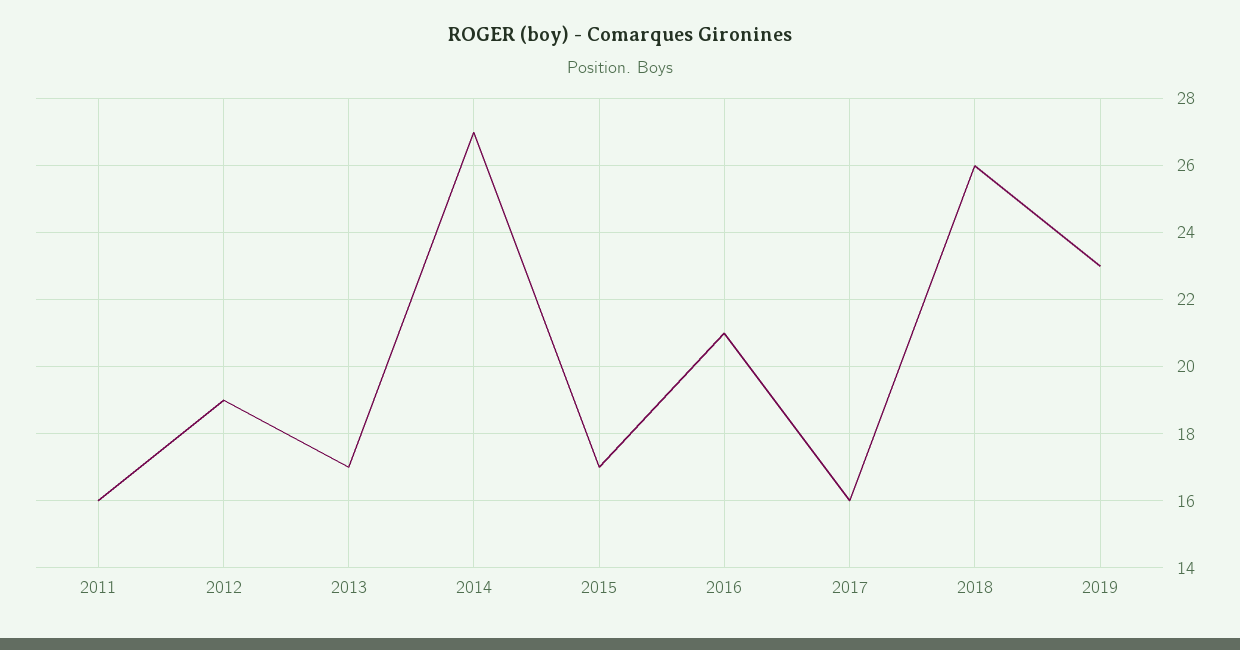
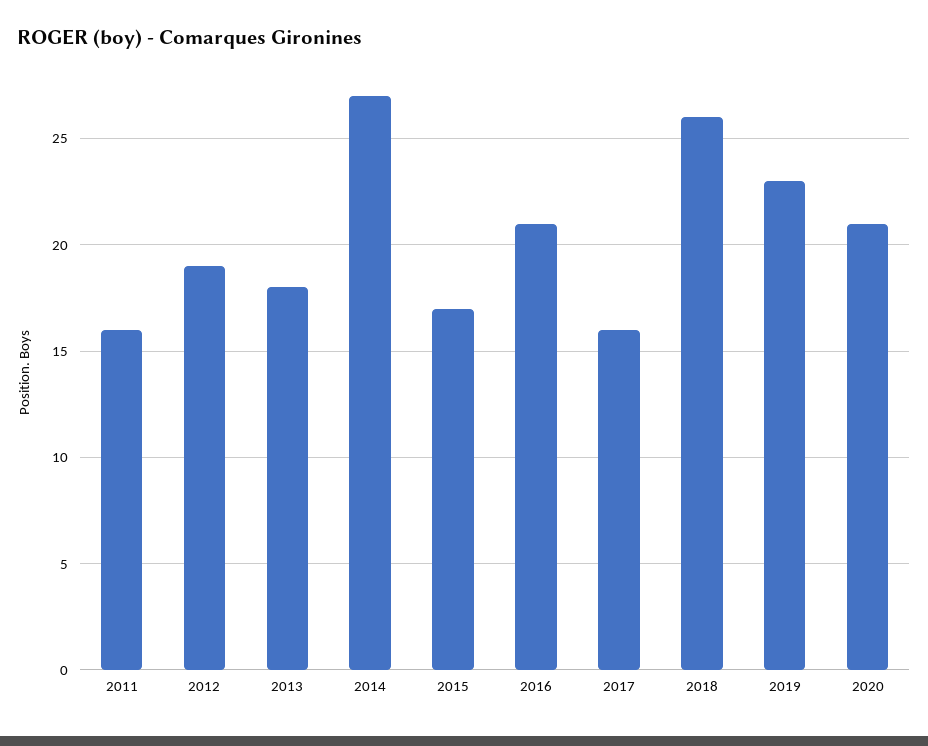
2013: 17 -> 18
2020: none -> 21

